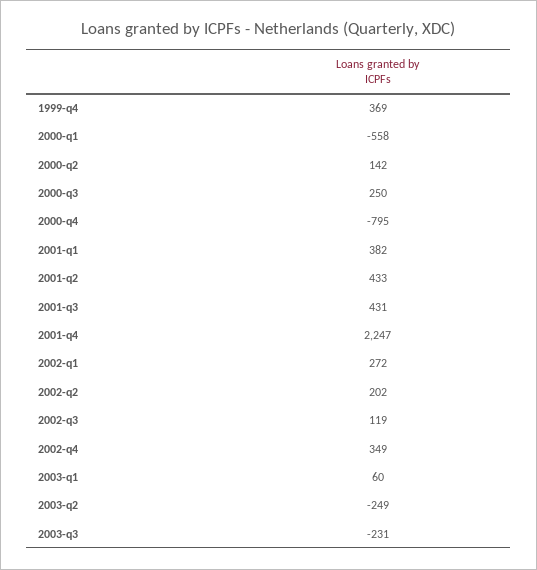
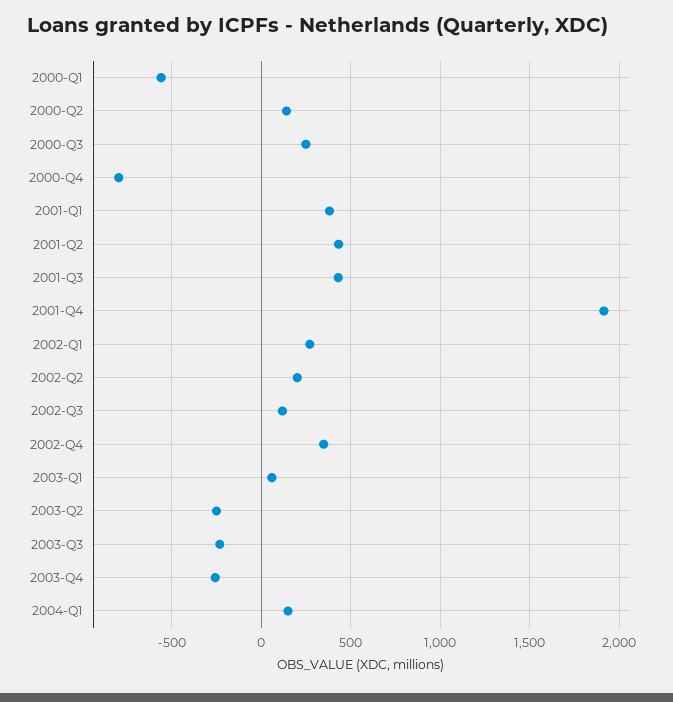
1999-q4: 369 -> none
2001-q4: 2247 -> 1900
2003-Q4: none -> -250
2004-Q1: none -> 150

